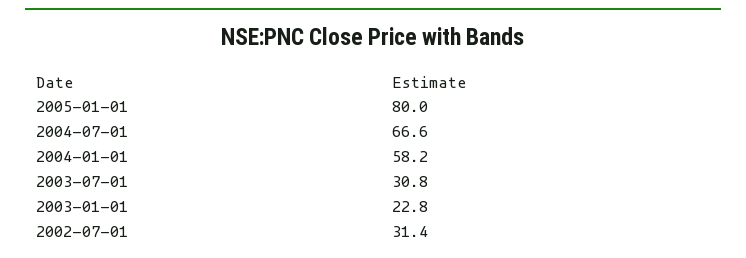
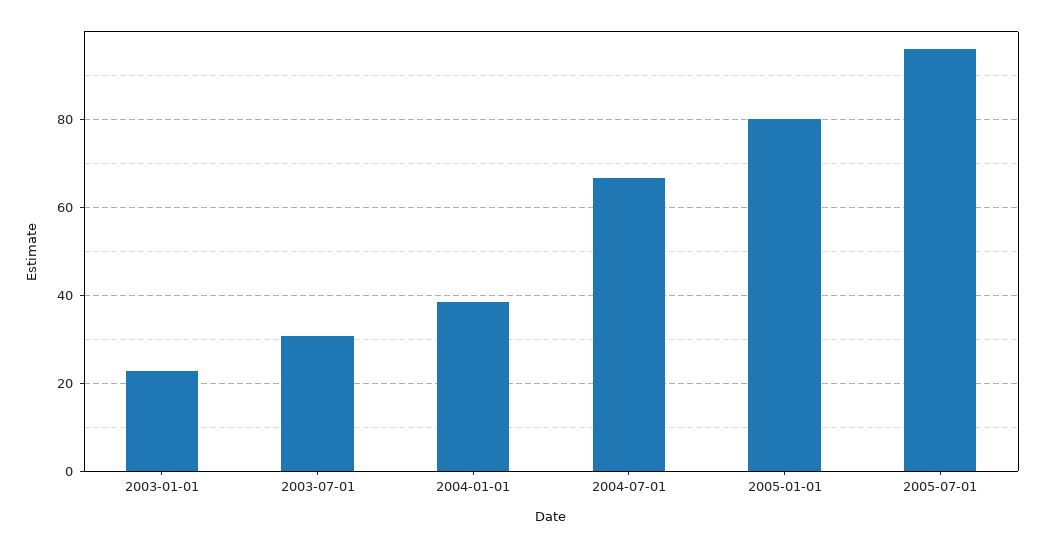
2004-01-01: 58.2 -> 38
2002-07-01: 31.4 -> none
2005-07-01: none -> 96

